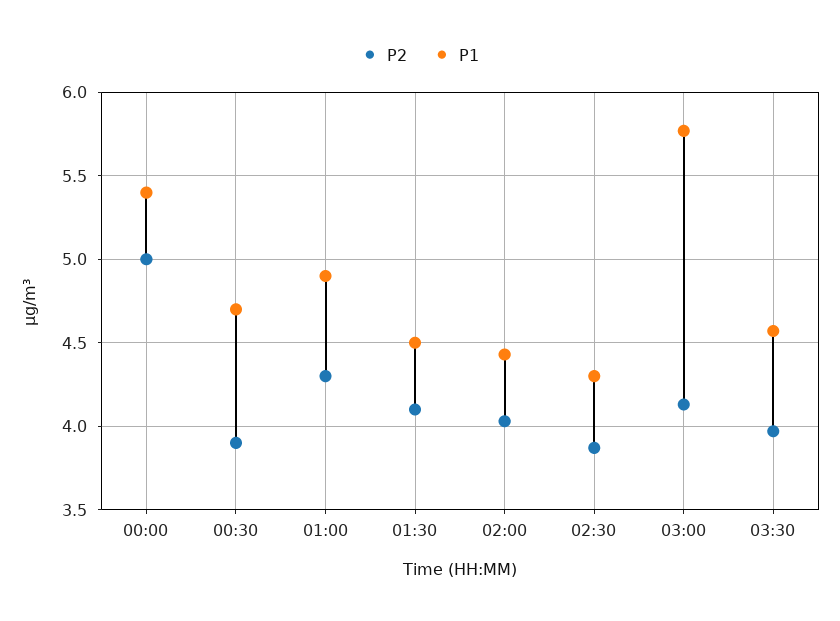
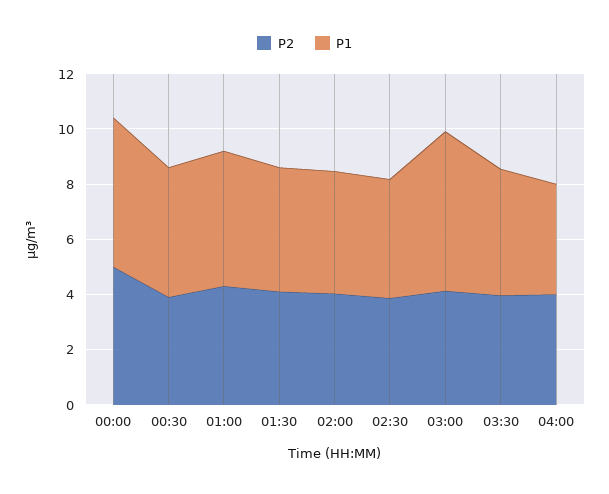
P2, 04:00: none -> 4
P1, 04:00: none -> 4

